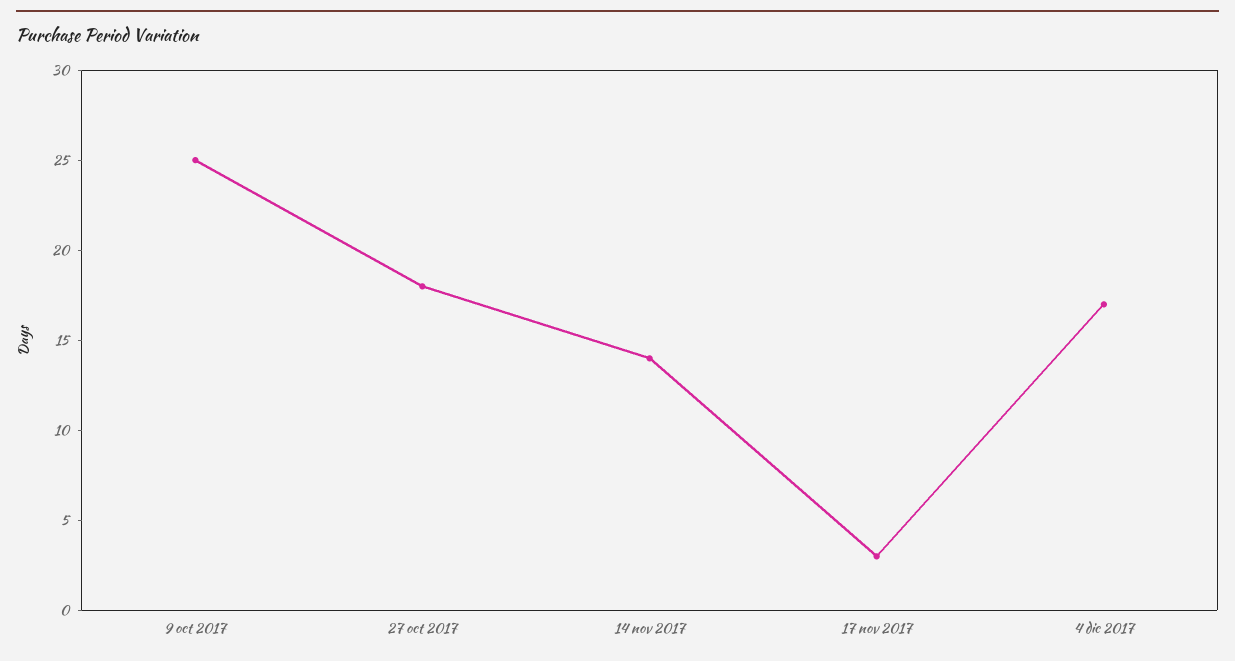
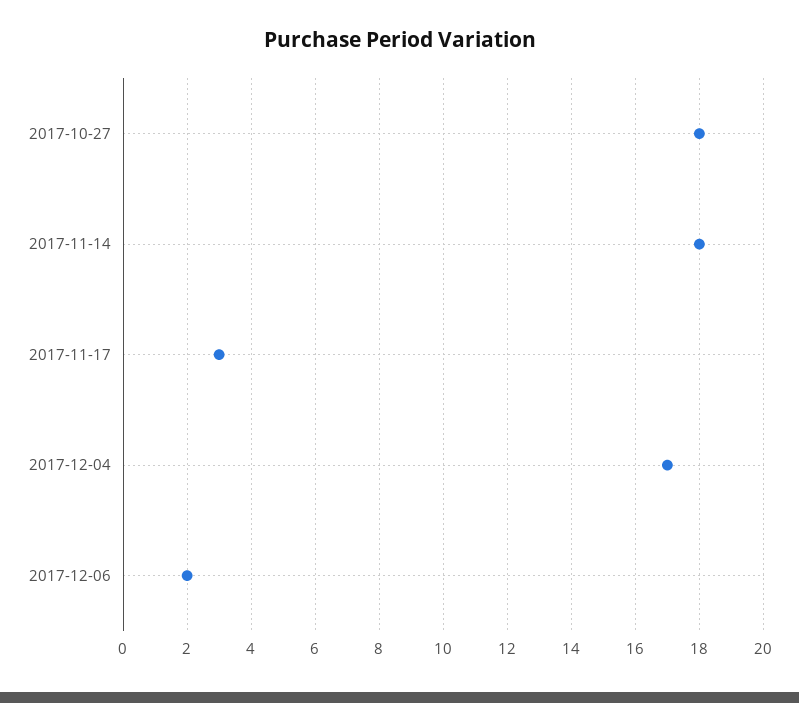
9 oct 2017: 25 -> none
14 nov 2017: 14 -> 18
2017-12-06: none -> 2

